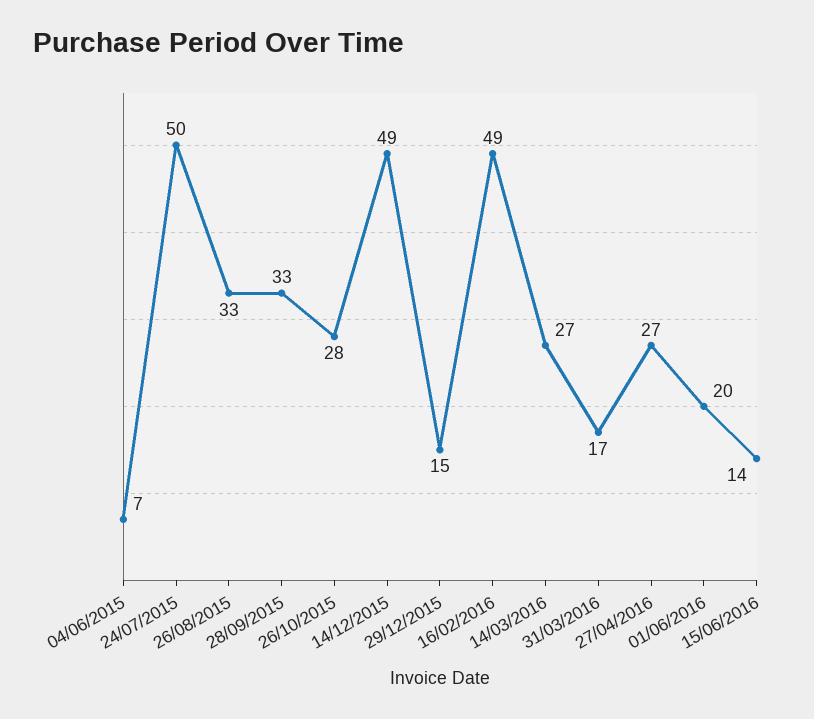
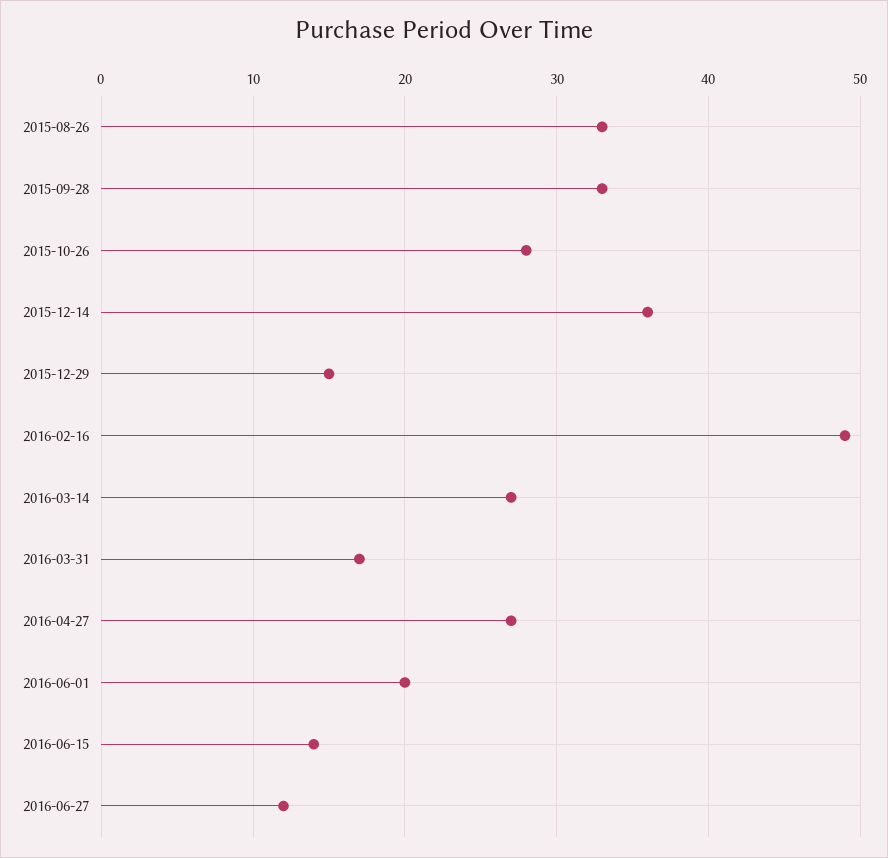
04/06/2015: 7 -> none
24/07/2015: 50 -> none
14/12/2015: 49 -> 36
2016-06-27: none -> 12

